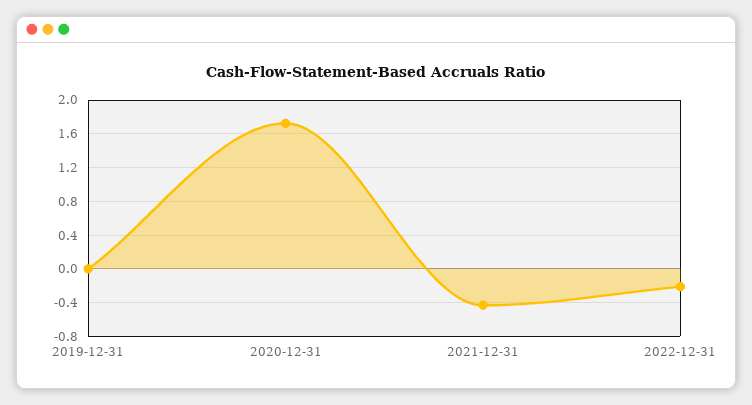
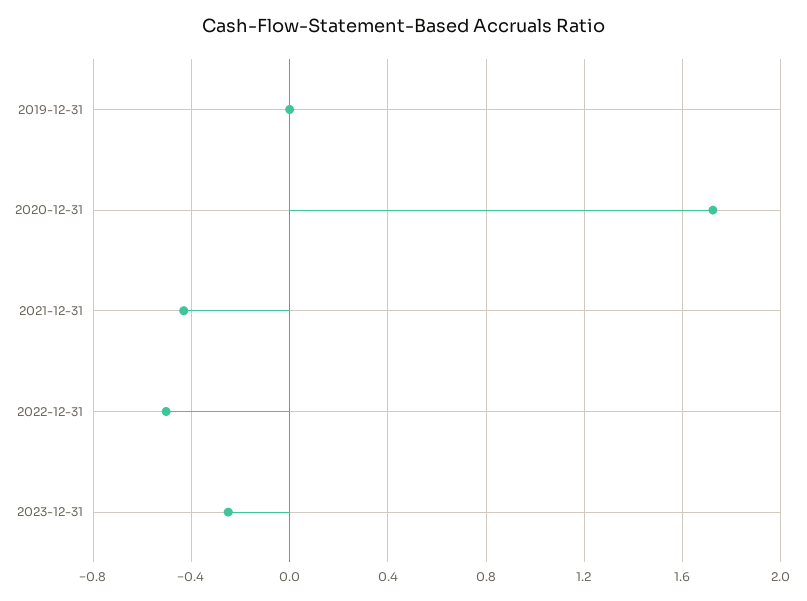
2022-12-31: -0.2 -> -0.5
2023-12-31: none -> -0.25

